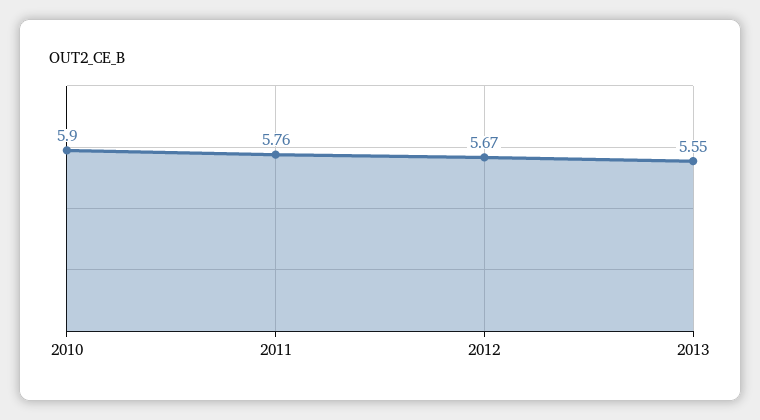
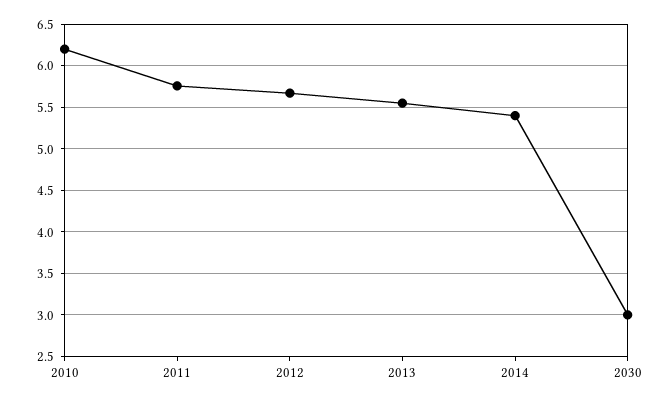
2010: 5.9 -> 6.2
2014: none -> 5.4
2030: none -> 3

